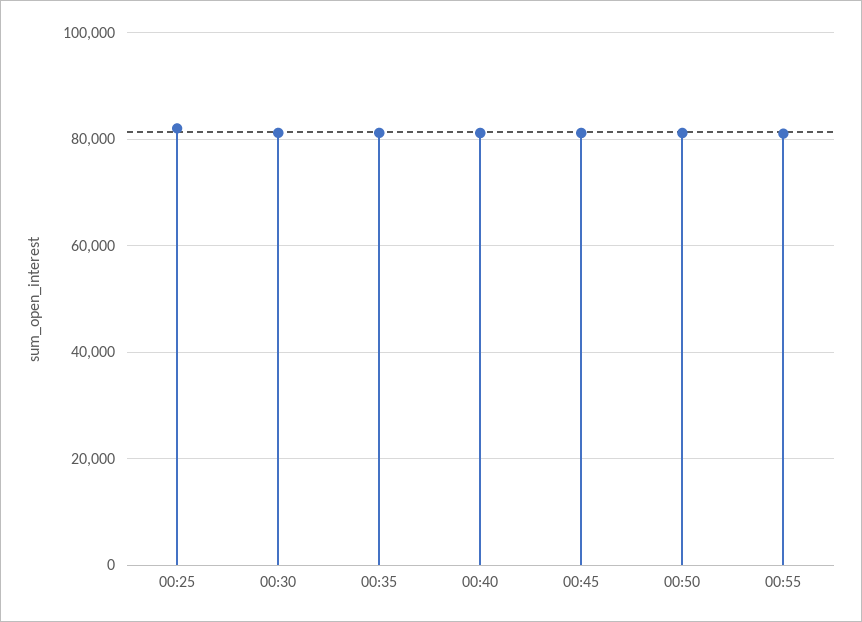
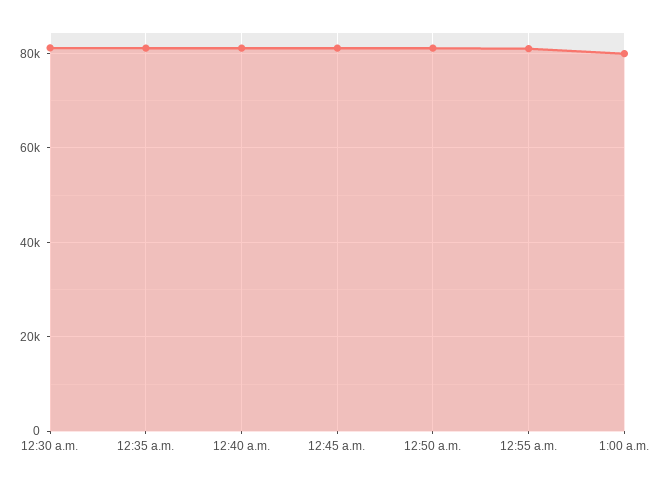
00:25: 82000 -> none
1:00 a.m.: none -> 80000

